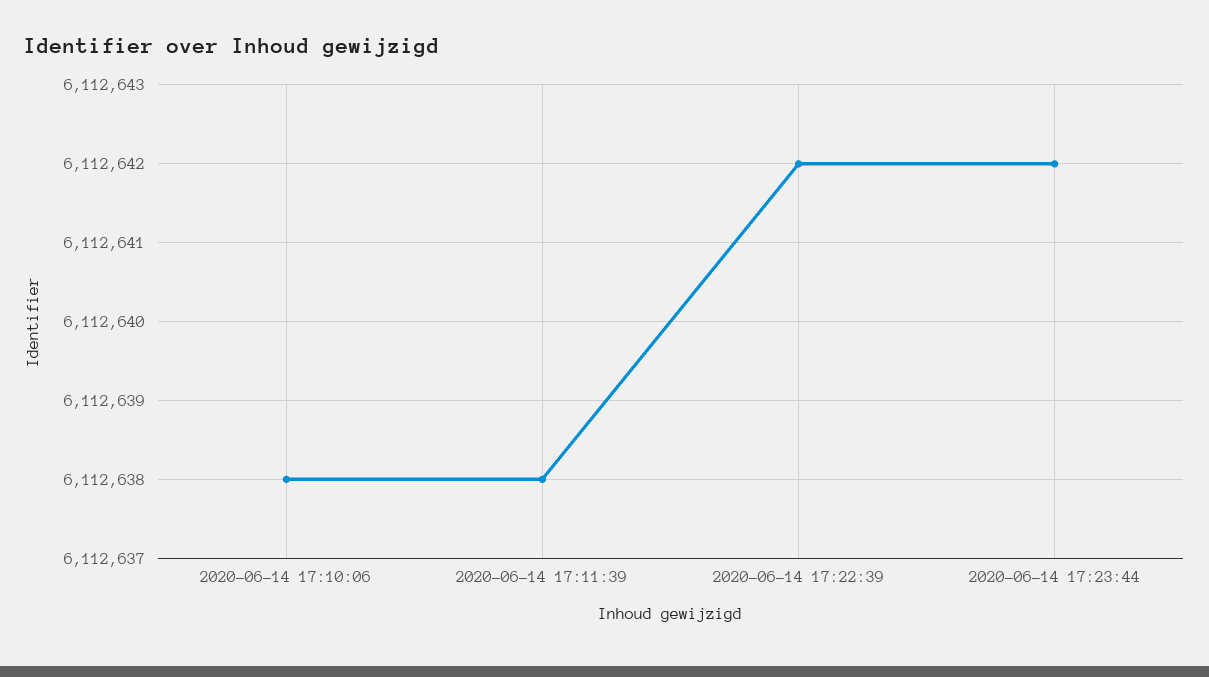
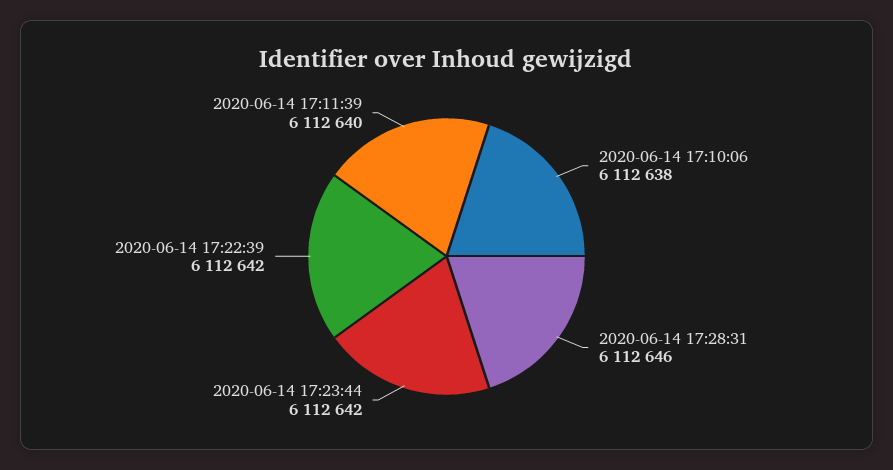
2020-06-14 17:11:39: 6112638 -> 6112640
2020-06-14 17:28:31: none -> 6112646

